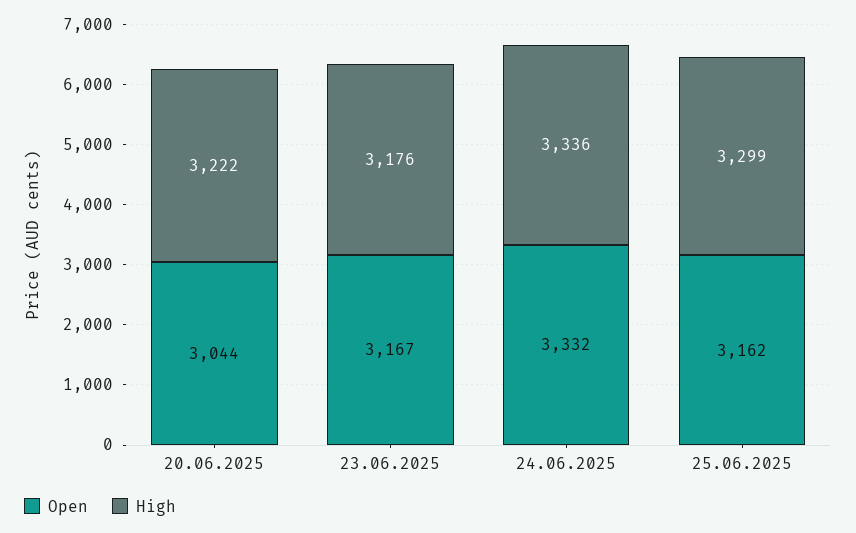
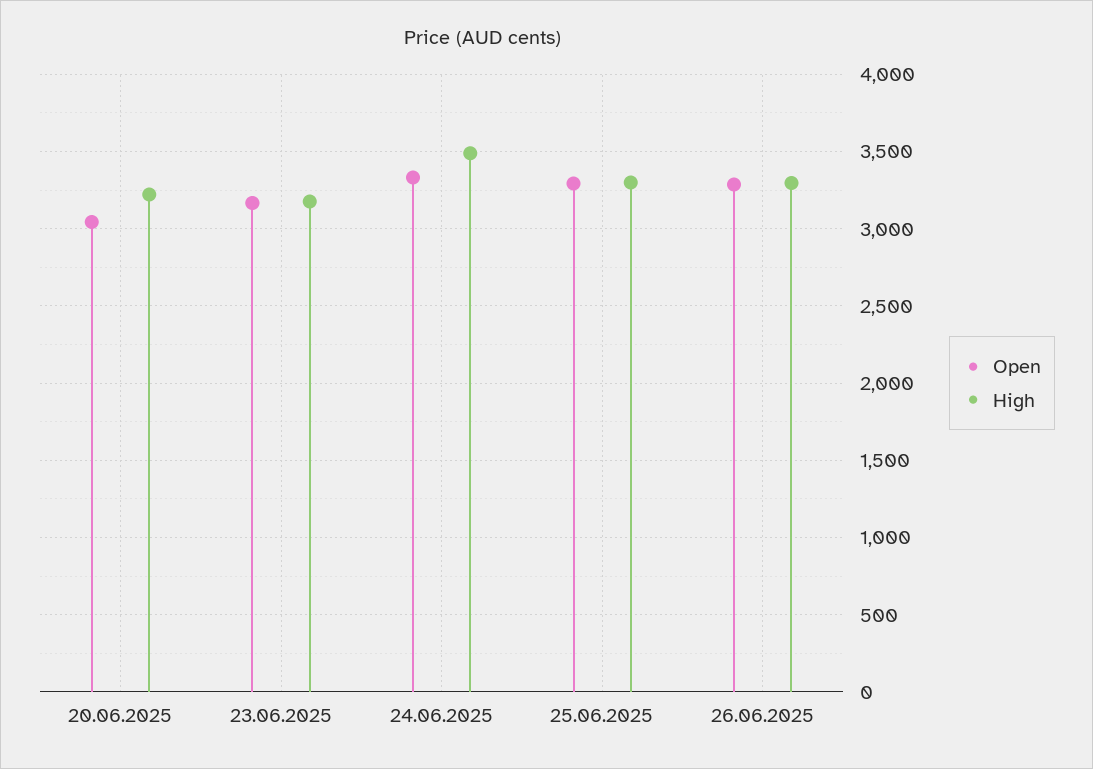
High, 24.06.2025: 3336 -> 3500
Open, 25.06.2025: 3162 -> 3300
Open, 26.06.2025: none -> 3300
High, 26.06.2025: none -> 3300

